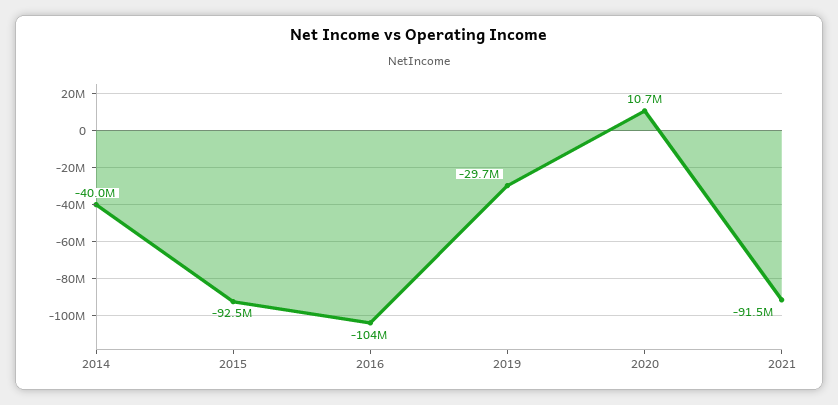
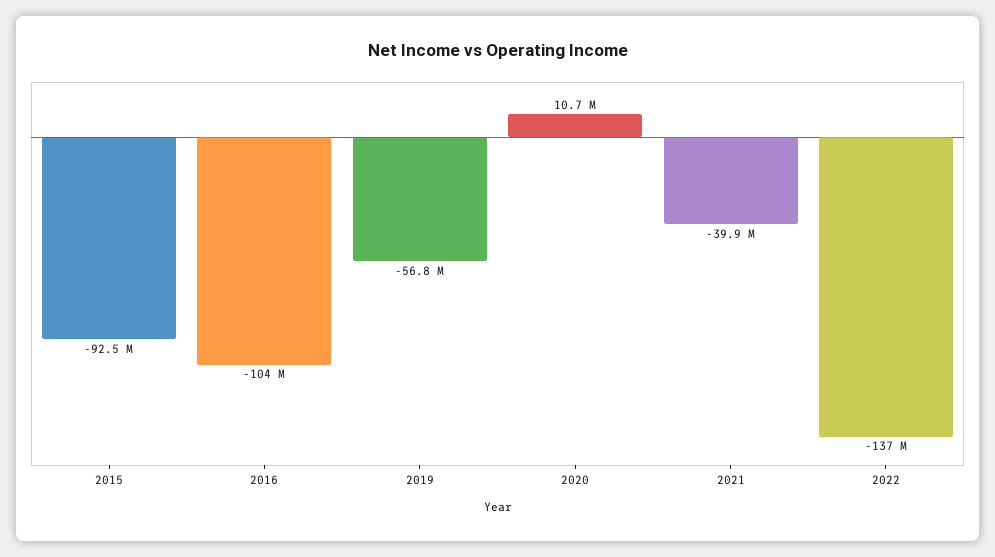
2014: -40000000 -> none
2019: -29700000 -> -56800000
2021: -91500000 -> -39900000
2022: none -> -137000000

